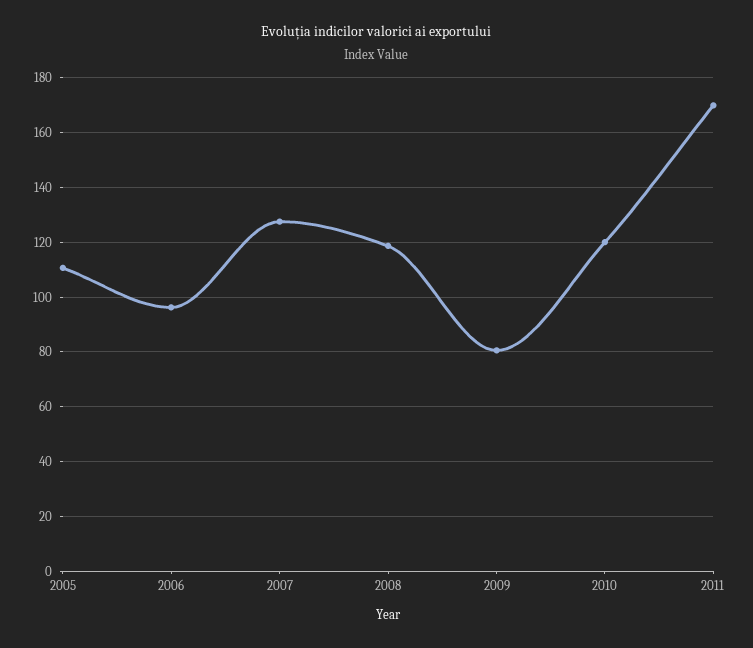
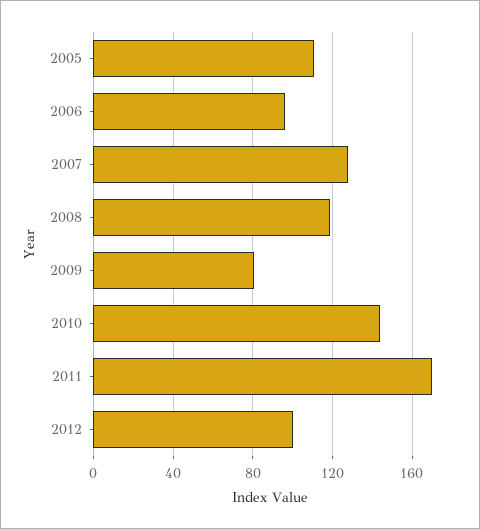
2010: 120 -> 145
2012: none -> 100

